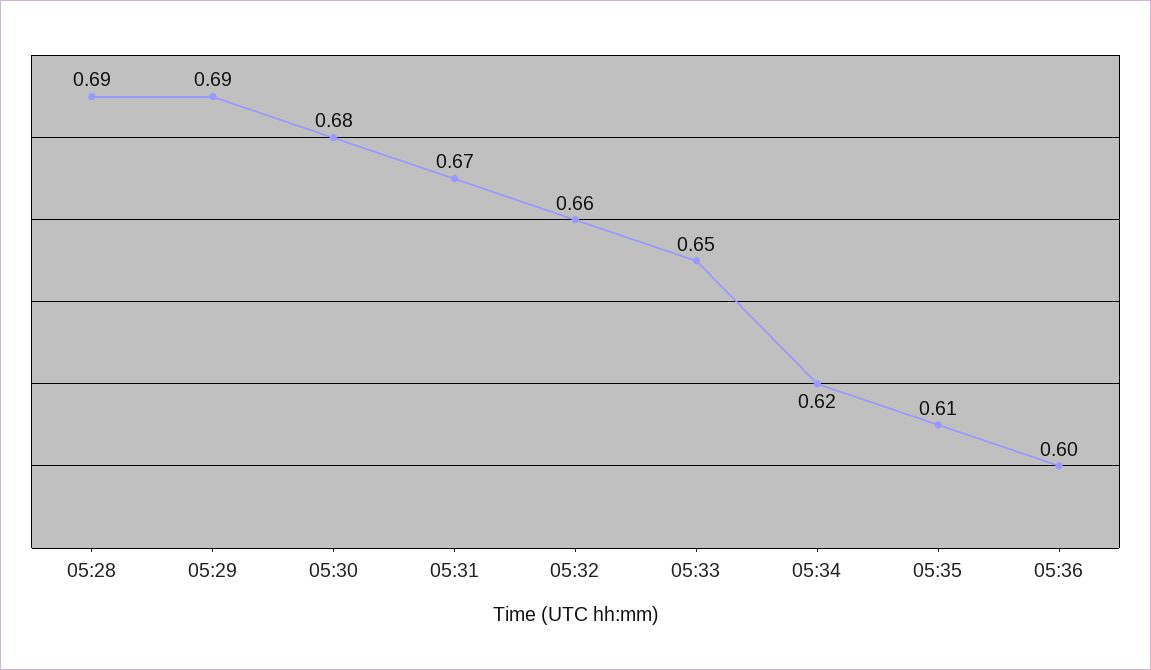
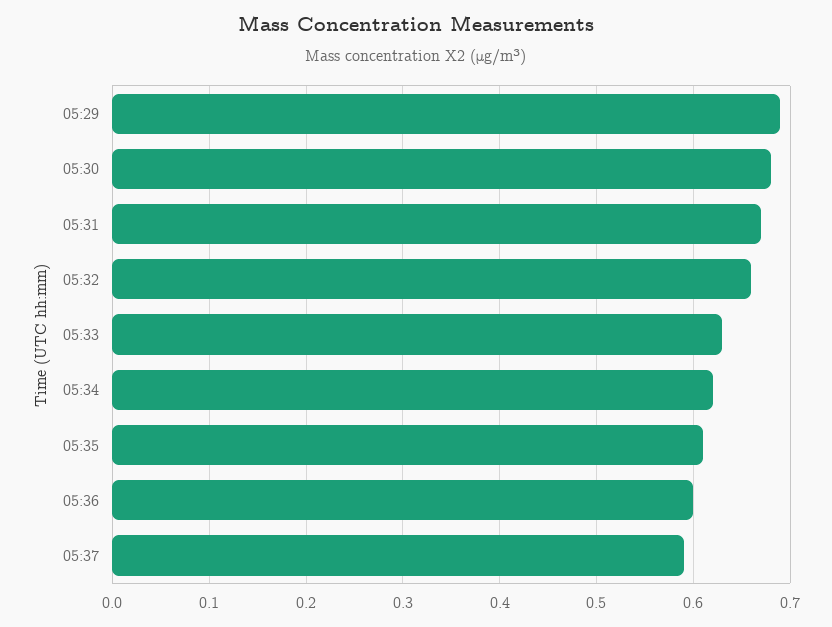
05:28: 0.69 -> none
05:33: 0.65 -> 0.63
05:37: none -> 0.59

